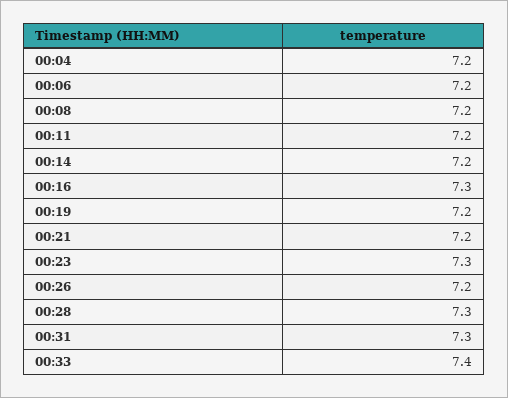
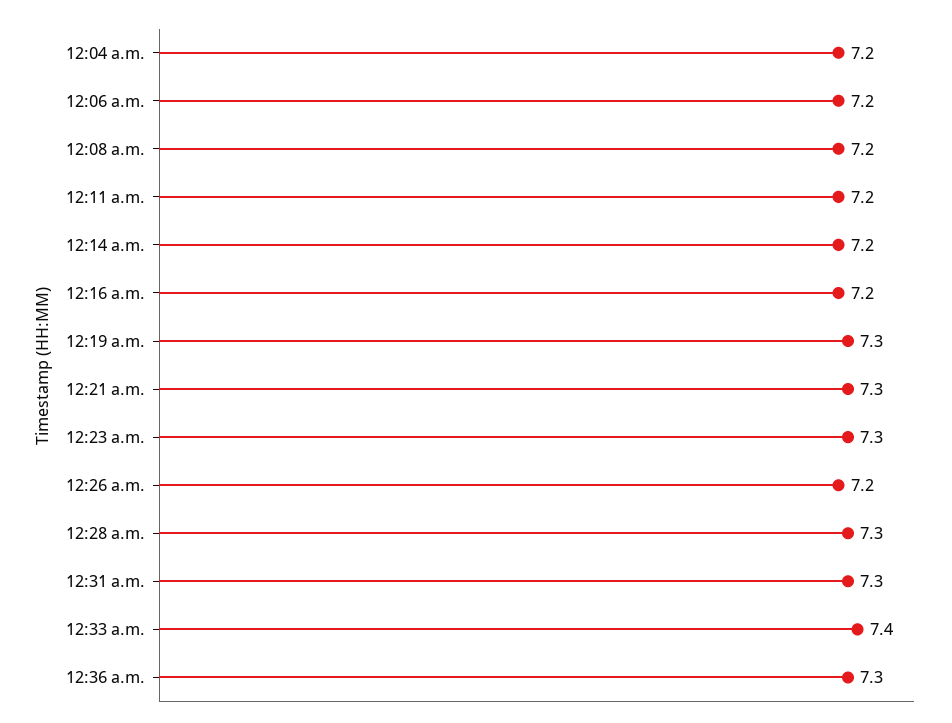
00:16: 7.3 -> 7.2
00:19: 7.2 -> 7.3
00:21: 7.2 -> 7.3
12:36 a.m.: none -> 7.3

